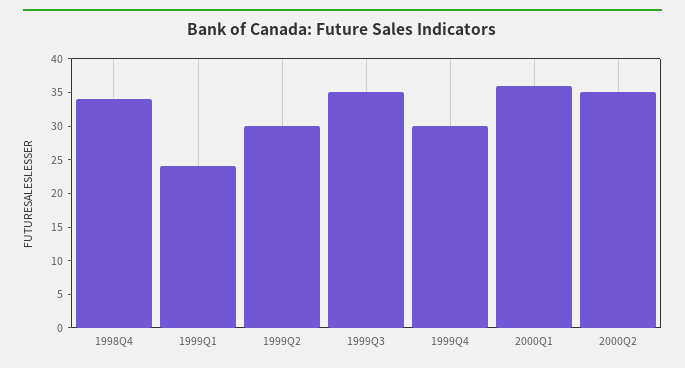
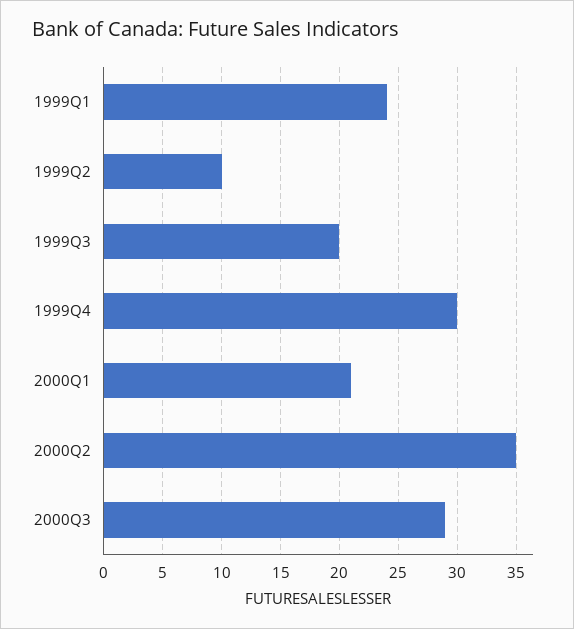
1998Q4: 35 -> none
1999Q2: 30 -> 10
1999Q3: 35 -> 20
2000Q1: 35 -> 21
2000Q3: none -> 29

